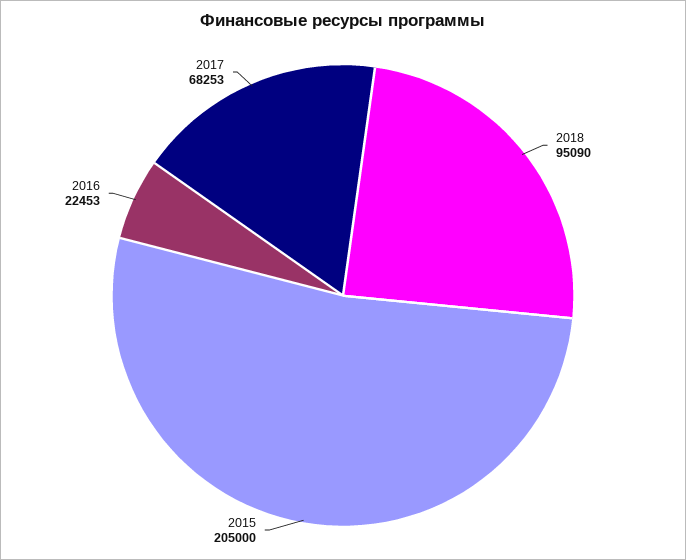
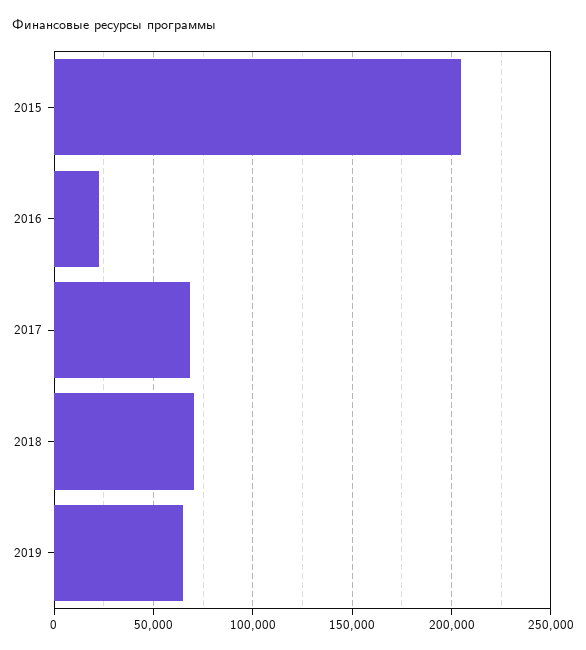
2018: 95090 -> 70000
2019: none -> 65000

